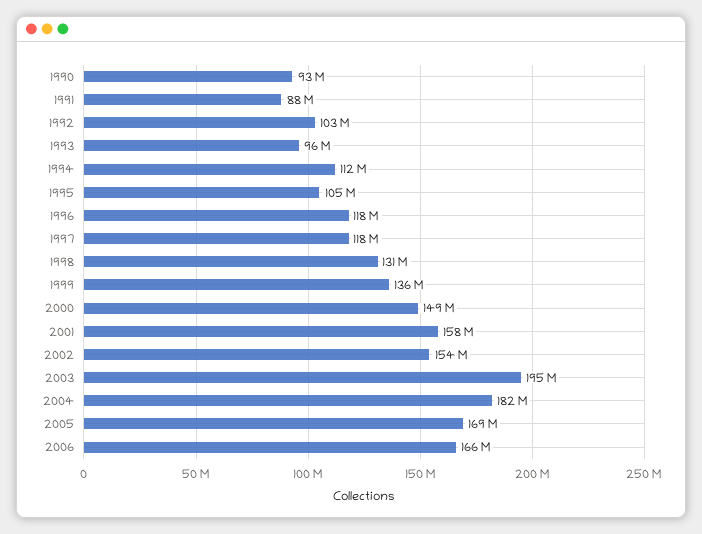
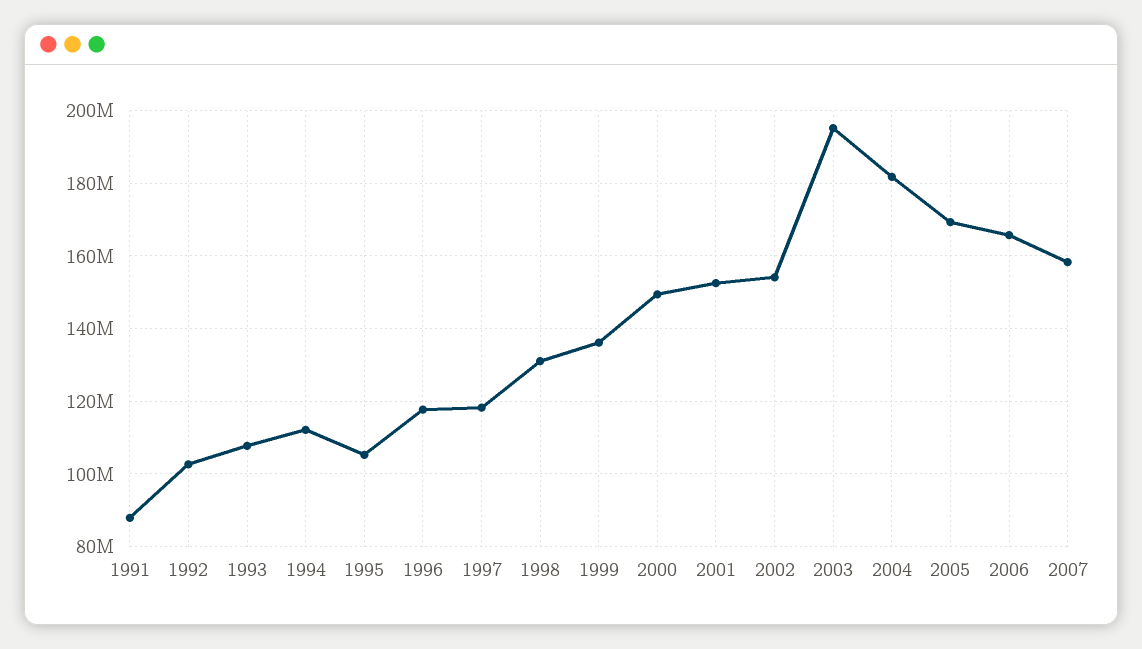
1990: 93000000 -> none
1993: 96000000 -> 108000000
2001: 158000000 -> 152000000
2007: none -> 158000000

